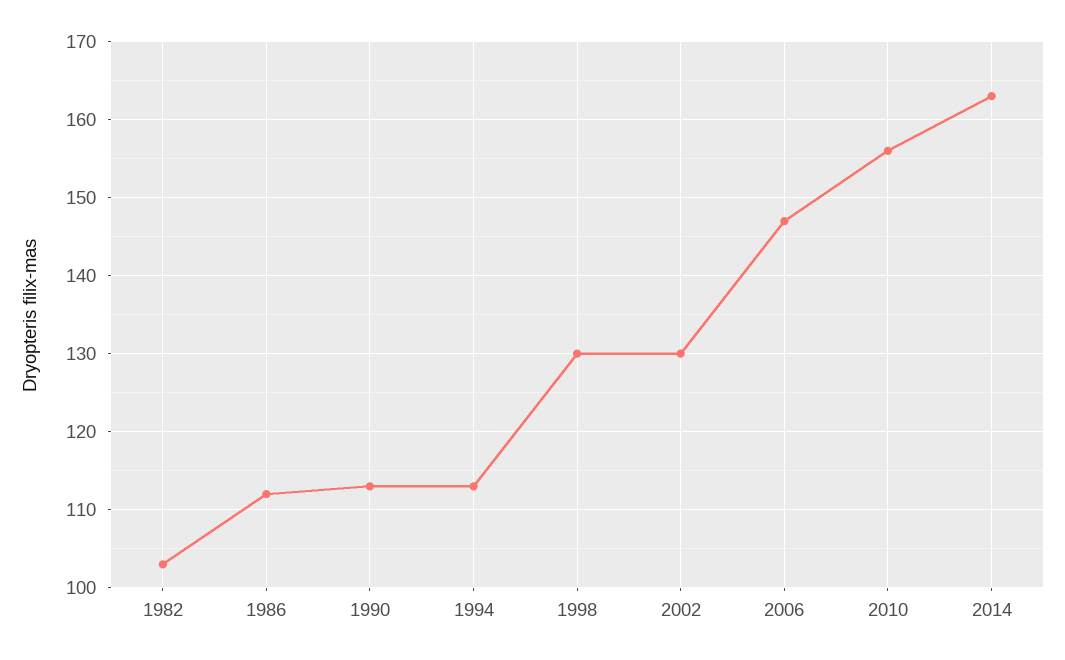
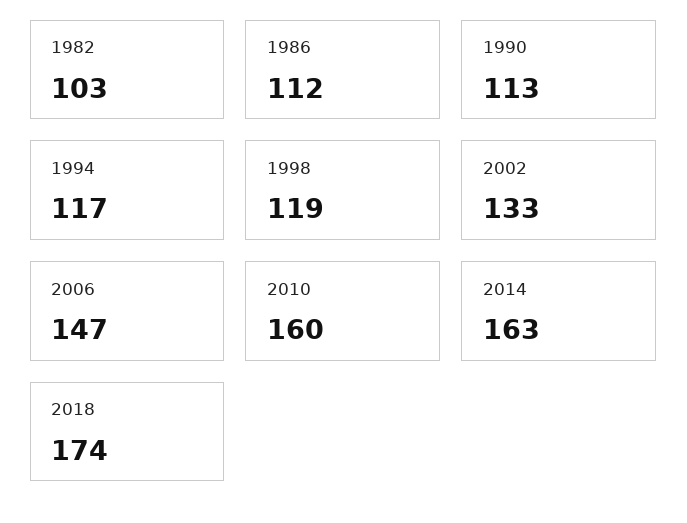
1994: 113 -> 117
1998: 130 -> 119
2002: 130 -> 133
2010: 156 -> 160
2018: none -> 174

